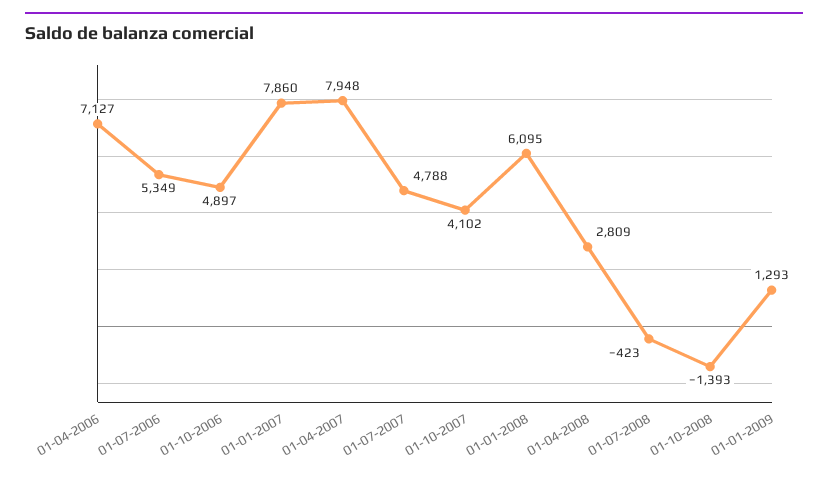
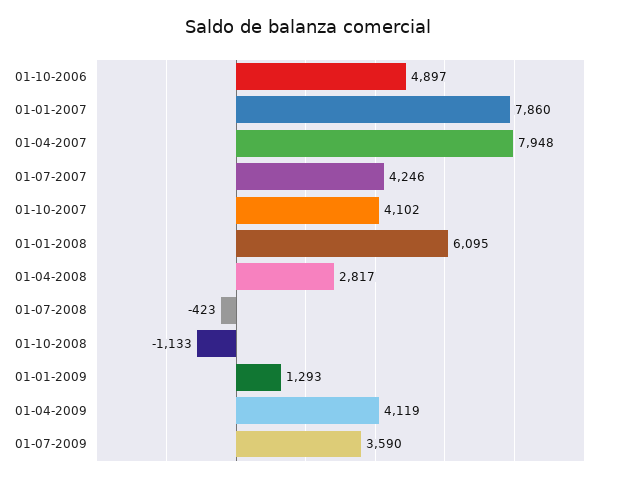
01-04-2006: 7127 -> none
01-07-2006: 5349 -> none
01-07-2007: 4788 -> 4246
01-04-2008: 2809 -> 2817
01-10-2008: -1393 -> -1133
01-04-2009: none -> 4119
01-07-2009: none -> 3590

